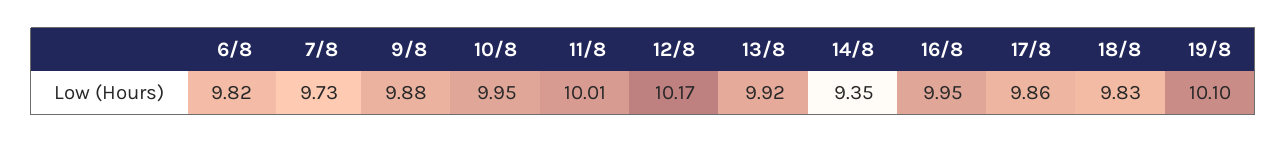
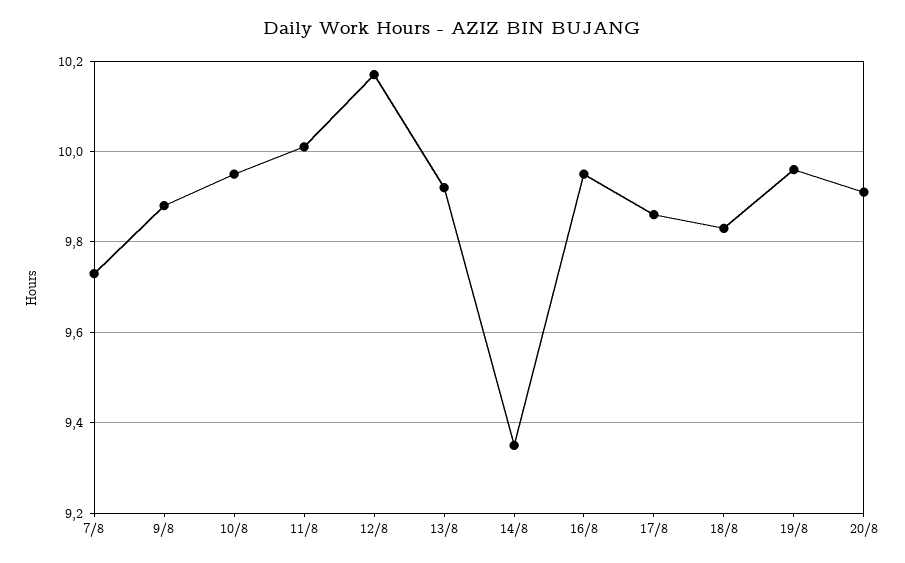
6/8: 9.82 -> none
19/8: 10.1 -> 9.95
20/8: none -> 9.9

